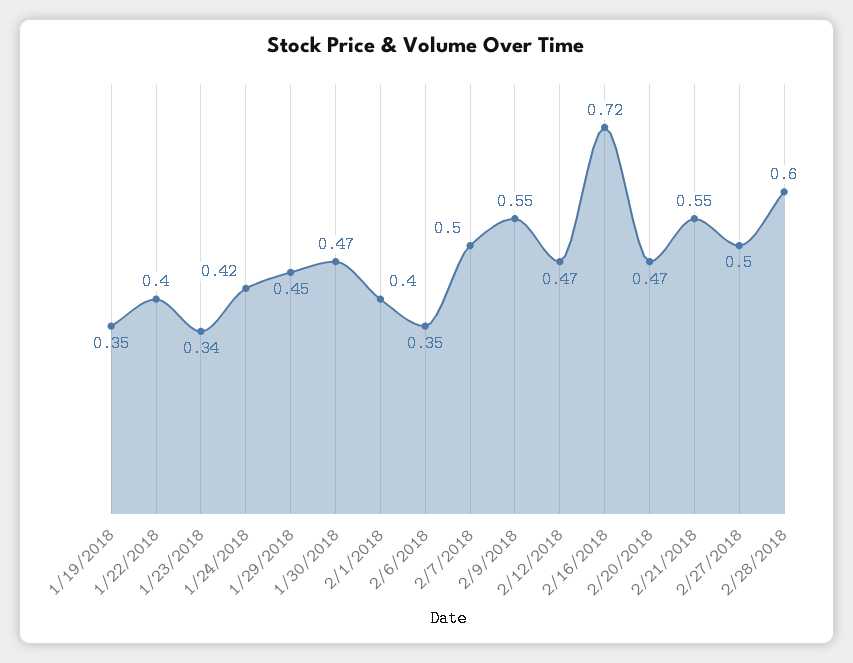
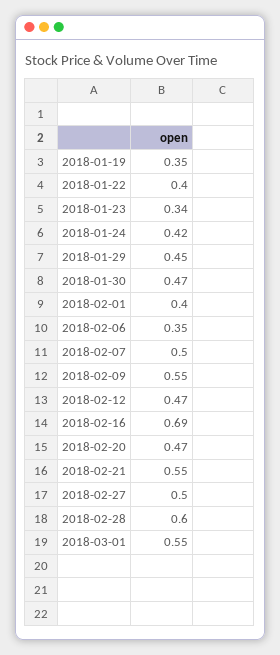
2/16/2018: 0.72 -> 0.69
2018-03-01: none -> 0.55

